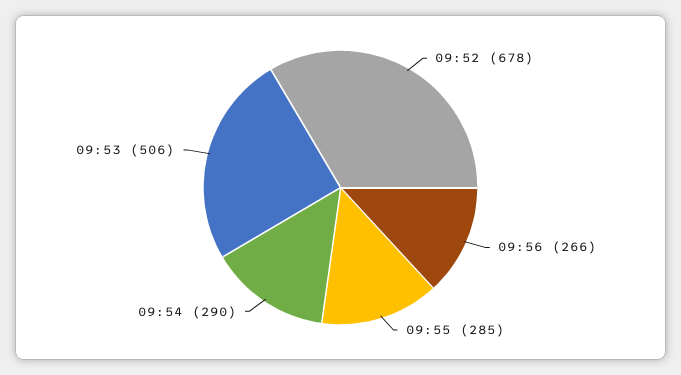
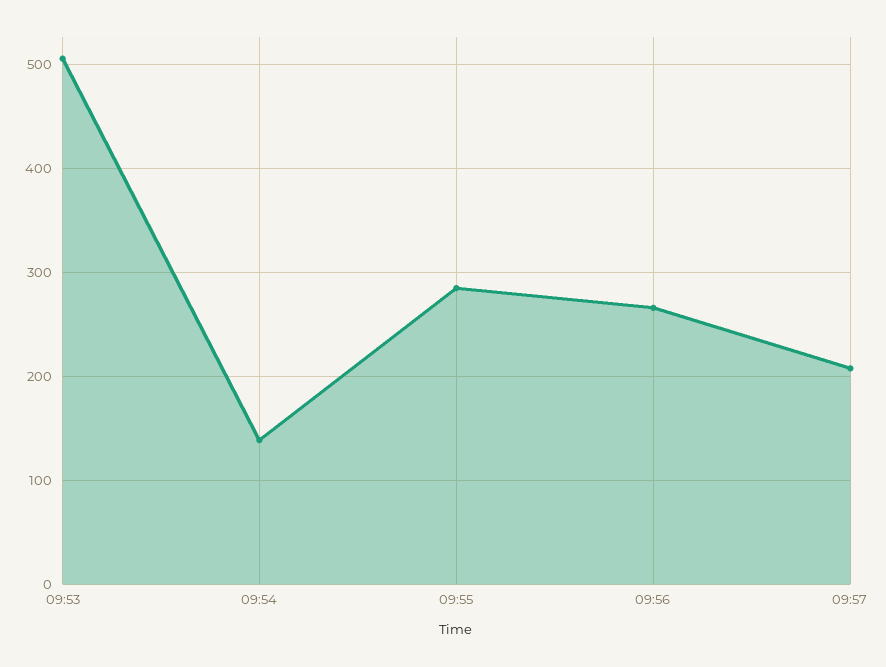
09:52: 678 -> none
09:54: 290 -> 140
09:57: none -> 210

